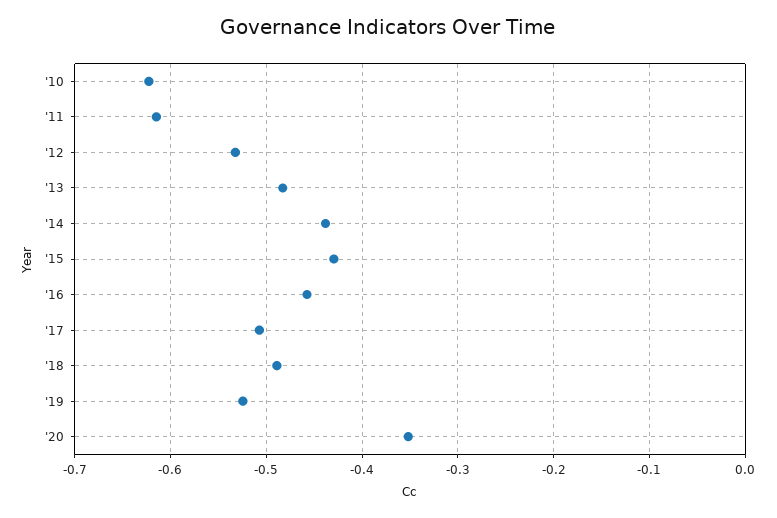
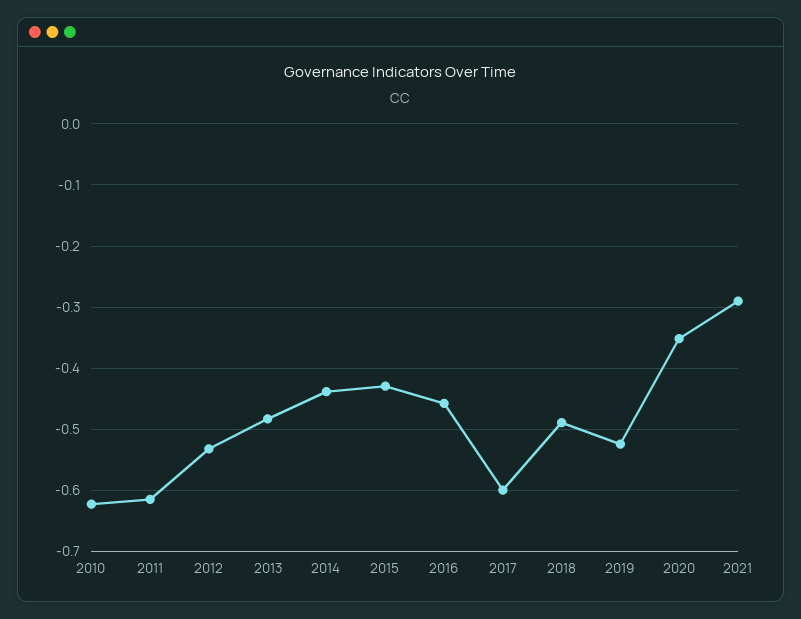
'17: -0.51 -> -0.6
2021: none -> -0.29

